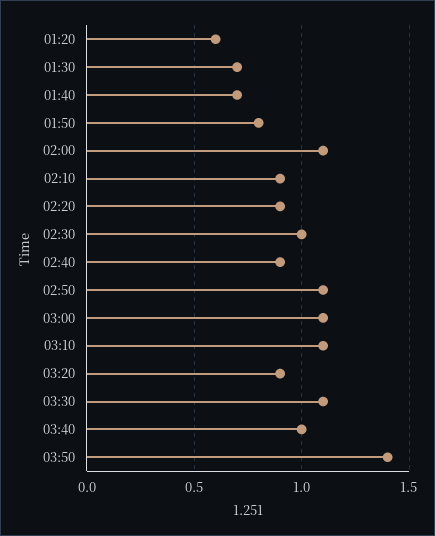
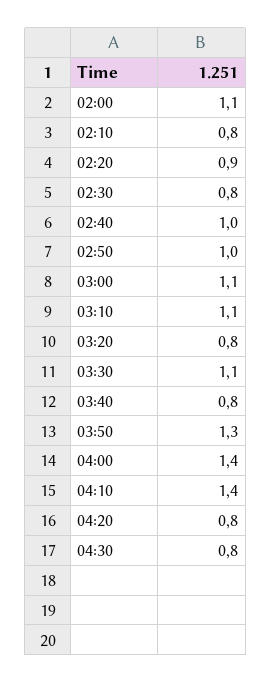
01:20: 0.6 -> none
01:30: 0.7 -> none
01:40: 0.7 -> none
01:50: 0.8 -> none
02:10: 0.9 -> 0.8
02:30: 1 -> 0.8
02:40: 0.9 -> 1
02:50: 1.1 -> 1
03:20: 0.9 -> 0.8
03:40: 1 -> 0.8
03:50: 1.4 -> 1.3
04:00: none -> 1.4
04:10: none -> 1.4
04:20: none -> 0.8
04:30: none -> 0.8

